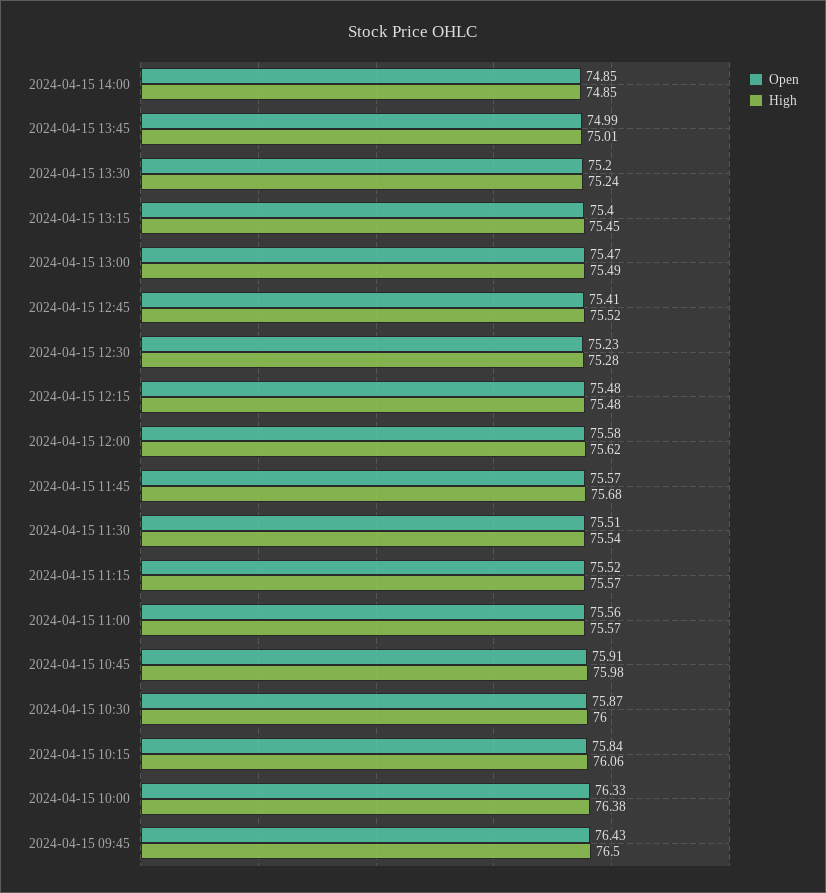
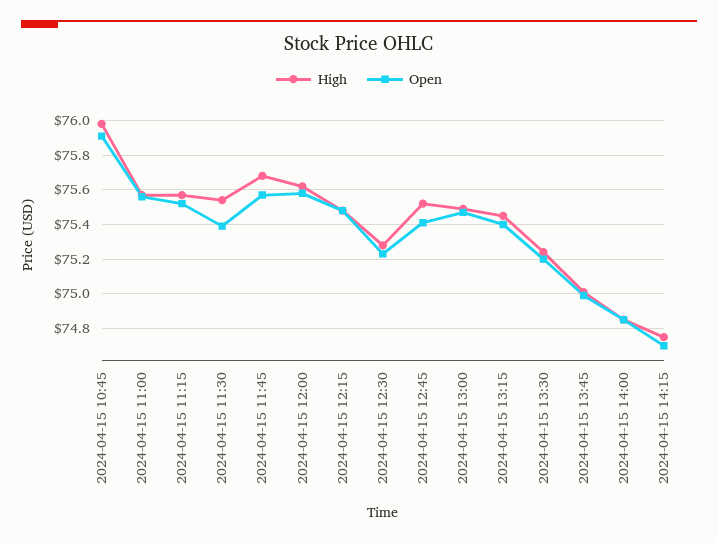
Open, 2024-04-15 11:30: 75.51 -> 75.4
Open, 2024-04-15 10:30: 75.87 -> none
High, 2024-04-15 10:30: 76 -> none
Open, 2024-04-15 10:15: 75.84 -> none
High, 2024-04-15 10:15: 76.06 -> none
Open, 2024-04-15 10:00: 76.33 -> none
High, 2024-04-15 10:00: 76.38 -> none
Open, 2024-04-15 09:45: 76.43 -> none
High, 2024-04-15 09:45: 76.5 -> none
High, 2024-04-15 14:15: none -> 74.75
Open, 2024-04-15 14:15: none -> 74.7

